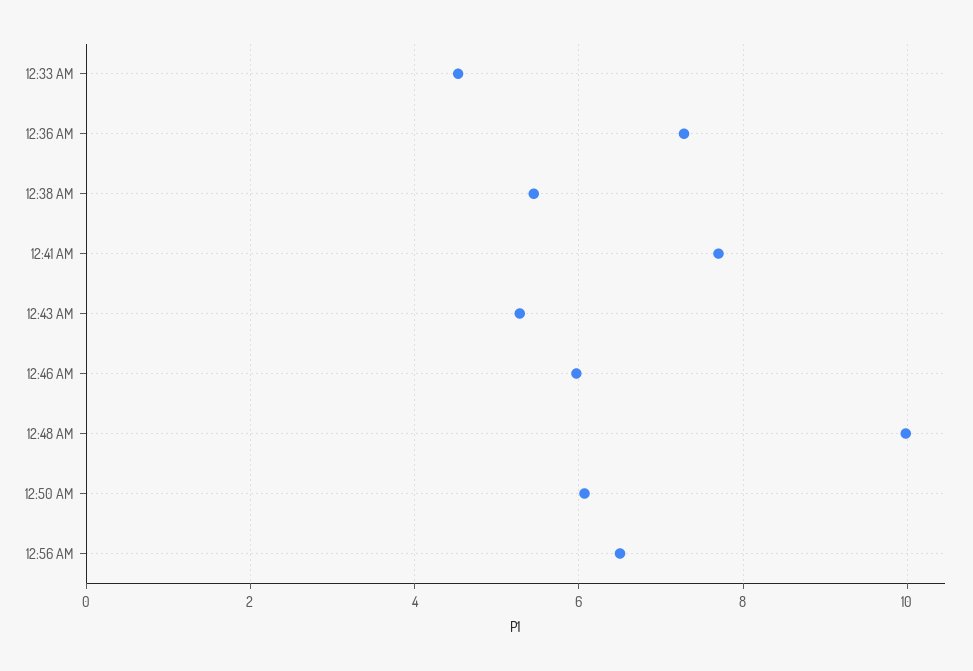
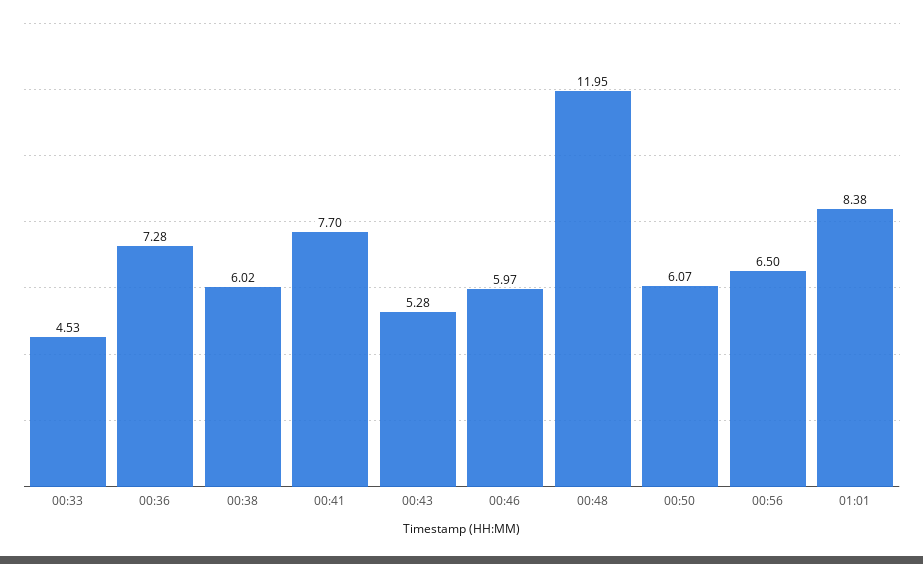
12:38 AM: 5.4 -> 6.02
12:48 AM: 10 -> 11.95
01:01: none -> 8.38

